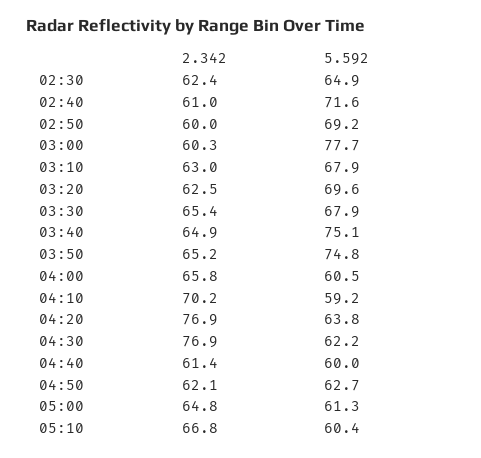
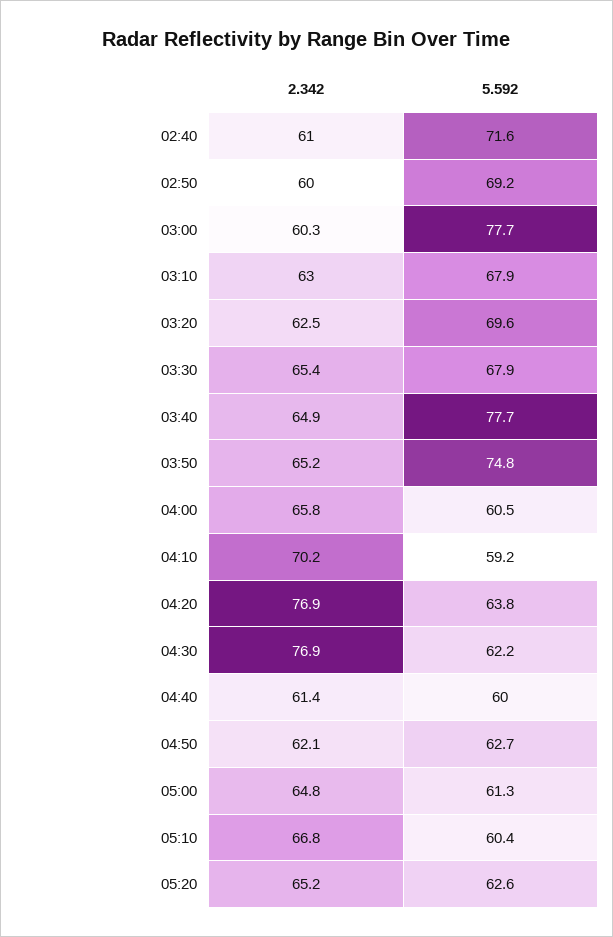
2.342, 02:30: 62.4 -> none
5.592, 02:30: 64.9 -> none
5.592, 03:40: 75.1 -> 77.7
2.342, 05:20: none -> 65.2
5.592, 05:20: none -> 62.6

